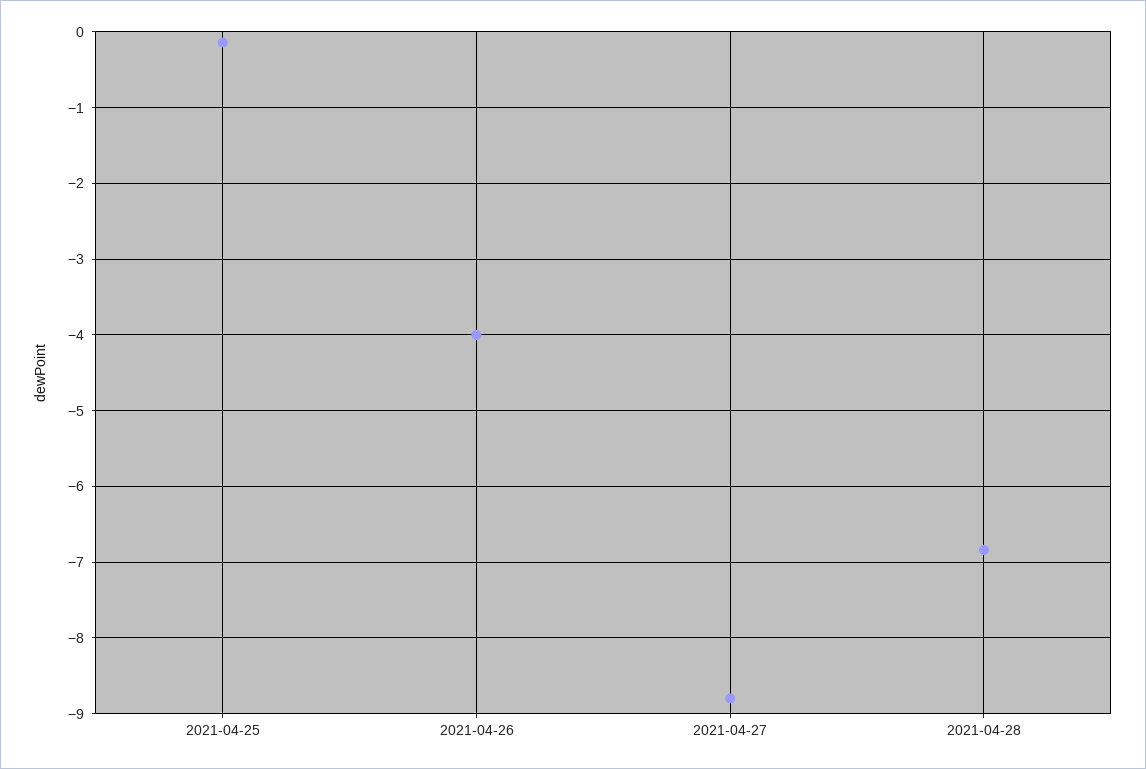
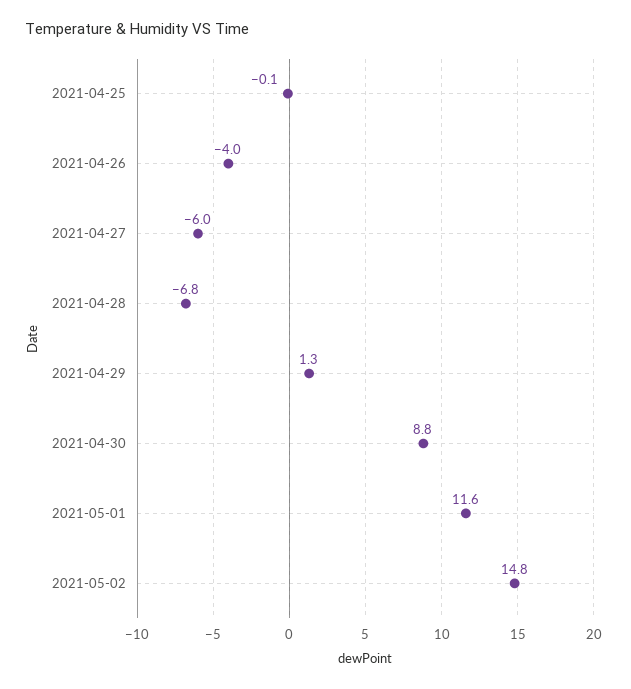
2021-04-27: -8.8 -> -6
2021-04-29: none -> 1.3
2021-04-30: none -> 8.8
2021-05-01: none -> 11.6
2021-05-02: none -> 14.8

